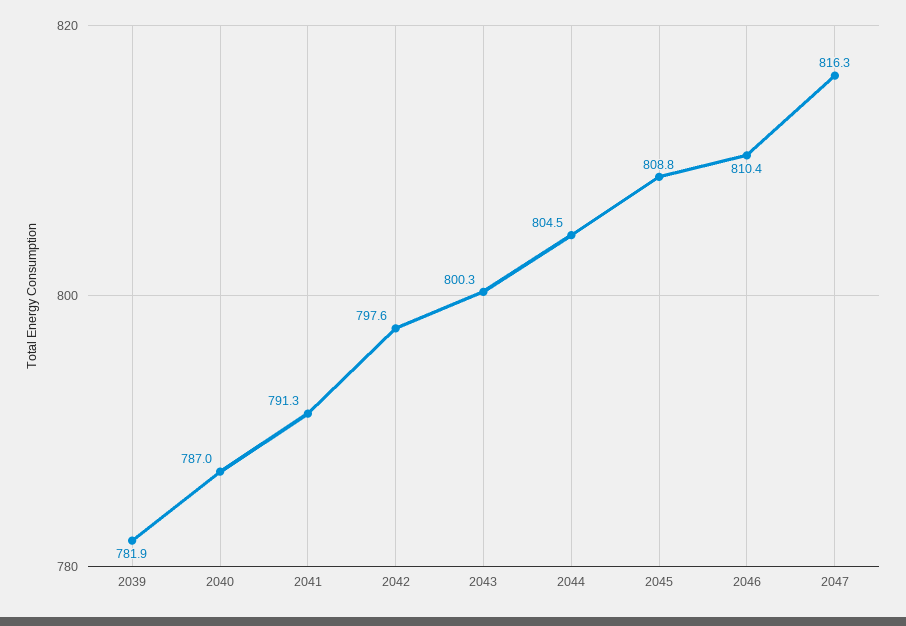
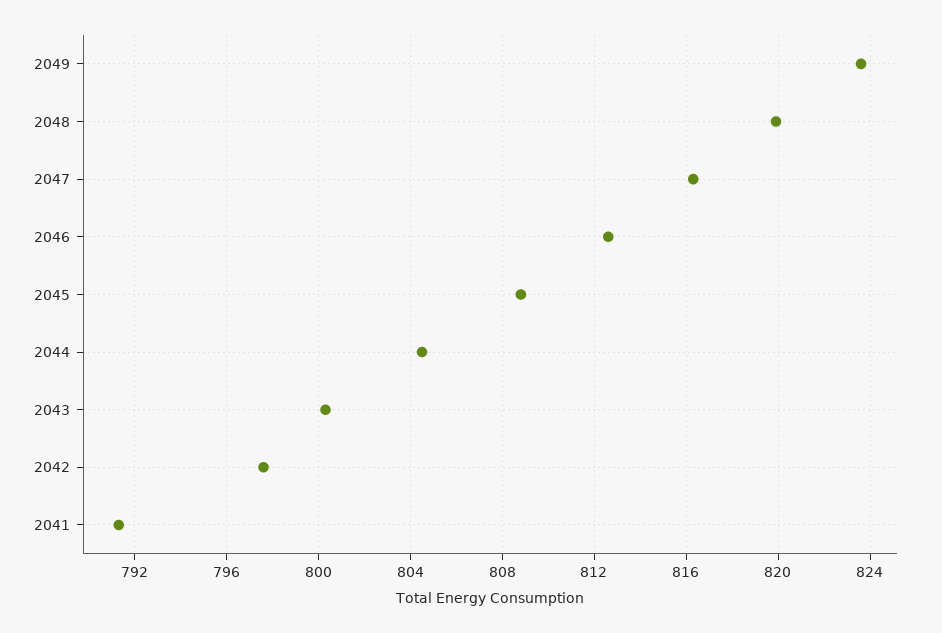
2039: 781.9 -> none
2040: 787 -> none
2046: 810.4 -> 812.5
2049: none -> 823.5
2048: none -> 820

